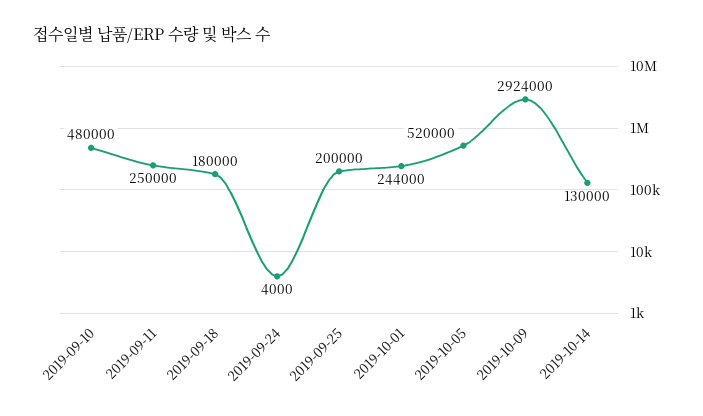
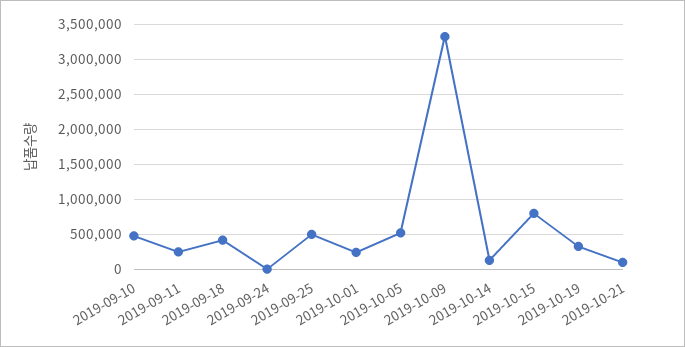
2019-09-18: 180000 -> 400000
2019-09-25: 200000 -> 500000
2019-10-09: 2924000 -> 3300000
2019-10-15: none -> 800000
2019-10-19: none -> 300000
2019-10-21: none -> 100000

